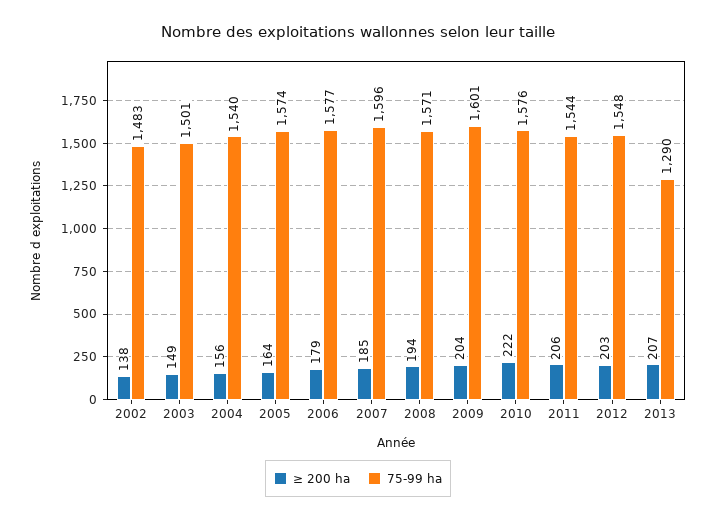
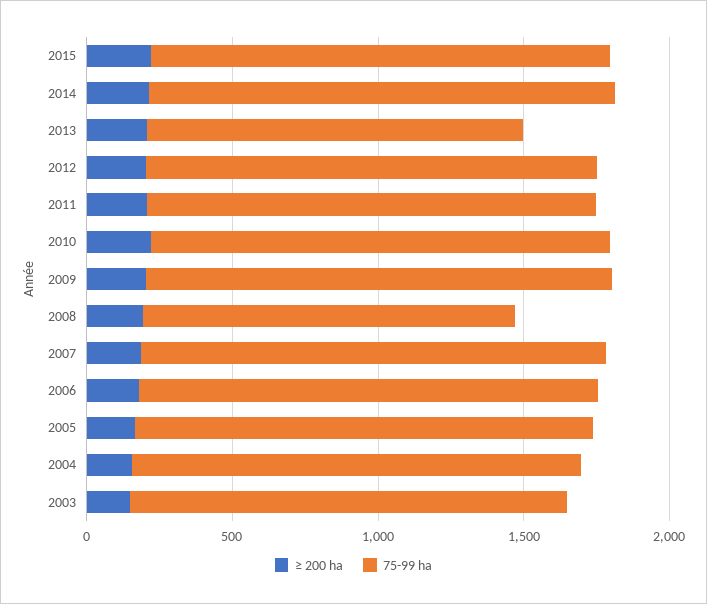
≥ 200 ha, 2002: 138 -> none
75-99 ha, 2002: 1483 -> none
75-99 ha, 2008: 1571 -> 1300
≥ 200 ha, 2015: none -> 200
75-99 ha, 2015: none -> 1600
≥ 200 ha, 2014: none -> 200
75-99 ha, 2014: none -> 1600

